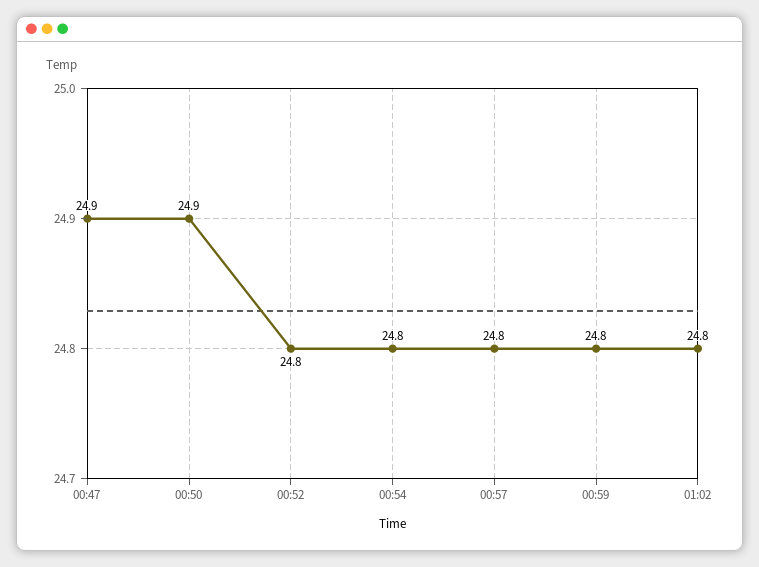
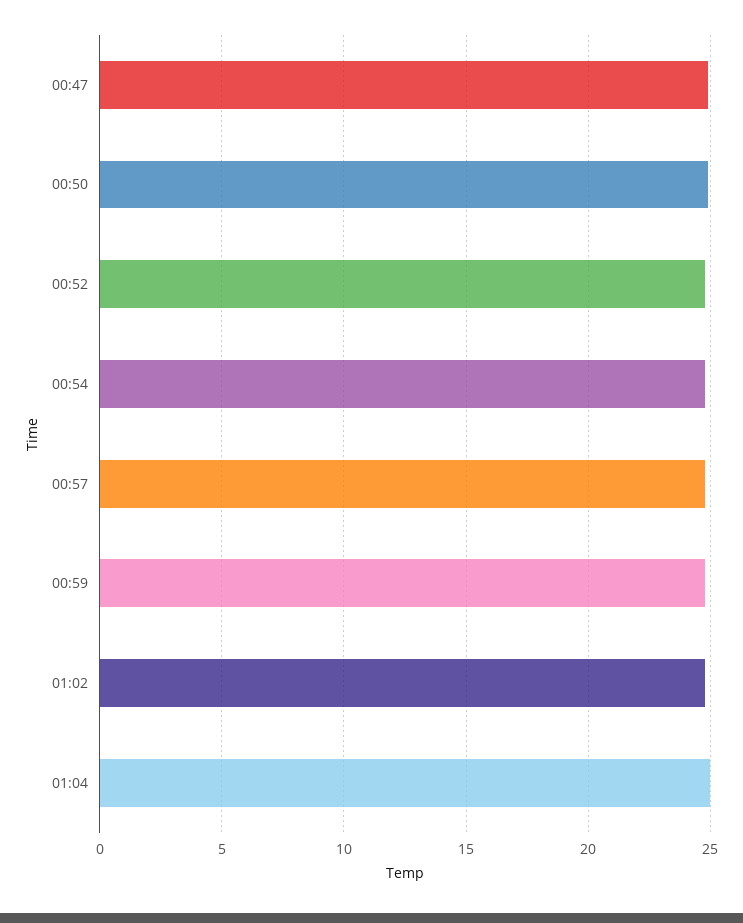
01:04: none -> 25

